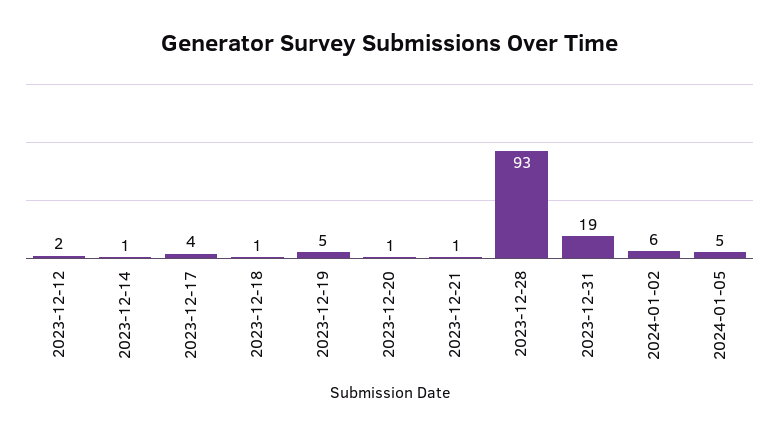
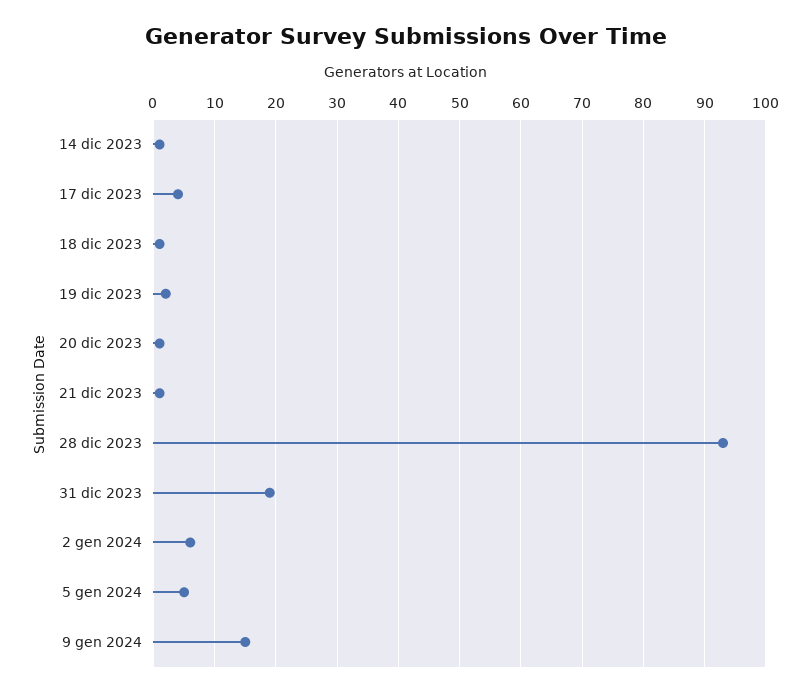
2023-12-12: 2 -> none
2023-12-19: 5 -> 2
9 gen 2024: none -> 15

